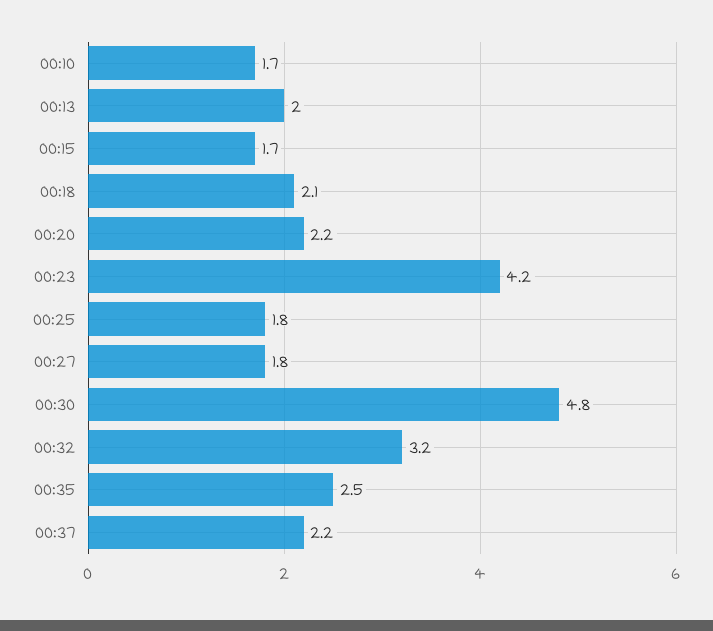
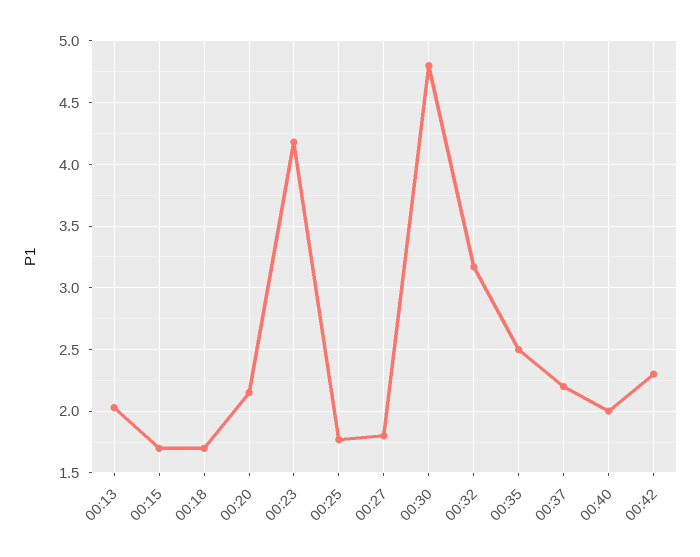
00:10: 1.7 -> none
00:18: 2.1 -> 1.7
00:40: none -> 2
00:42: none -> 2.3

